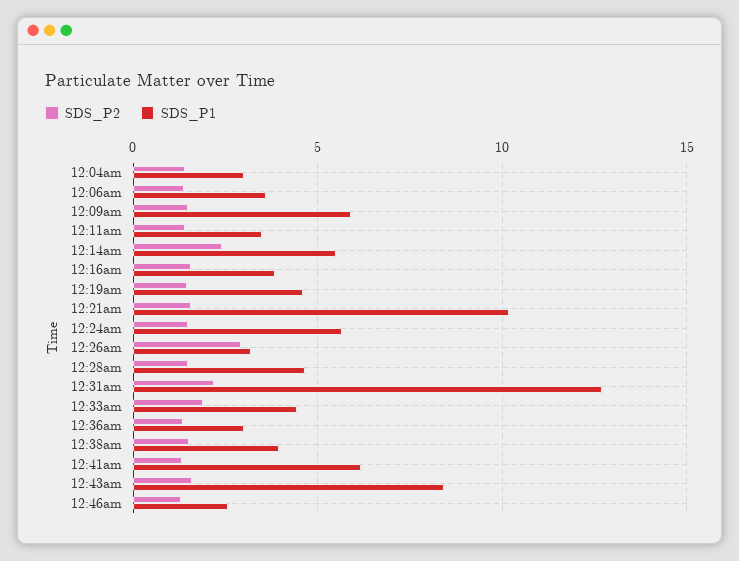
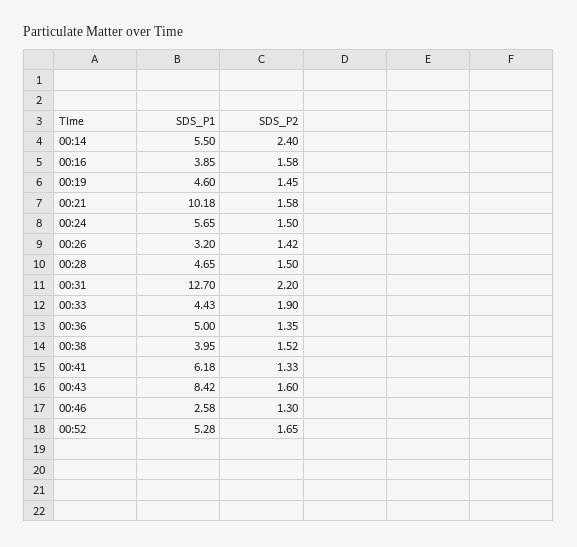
SDS_P2, 12:04am: 1.5 -> none
SDS_P1, 12:04am: 3 -> none
SDS_P2, 12:06am: 1.5 -> none
SDS_P1, 12:06am: 3.5 -> none
SDS_P2, 12:09am: 1.5 -> none
SDS_P1, 12:09am: 6 -> none
SDS_P2, 12:11am: 1.5 -> none
SDS_P1, 12:11am: 3.5 -> none
SDS_P2, 12:26am: 3 -> 1.42
SDS_P1, 12:36am: 3 -> 5
SDS_P1, 00:52: none -> 5.28
SDS_P2, 00:52: none -> 1.65

